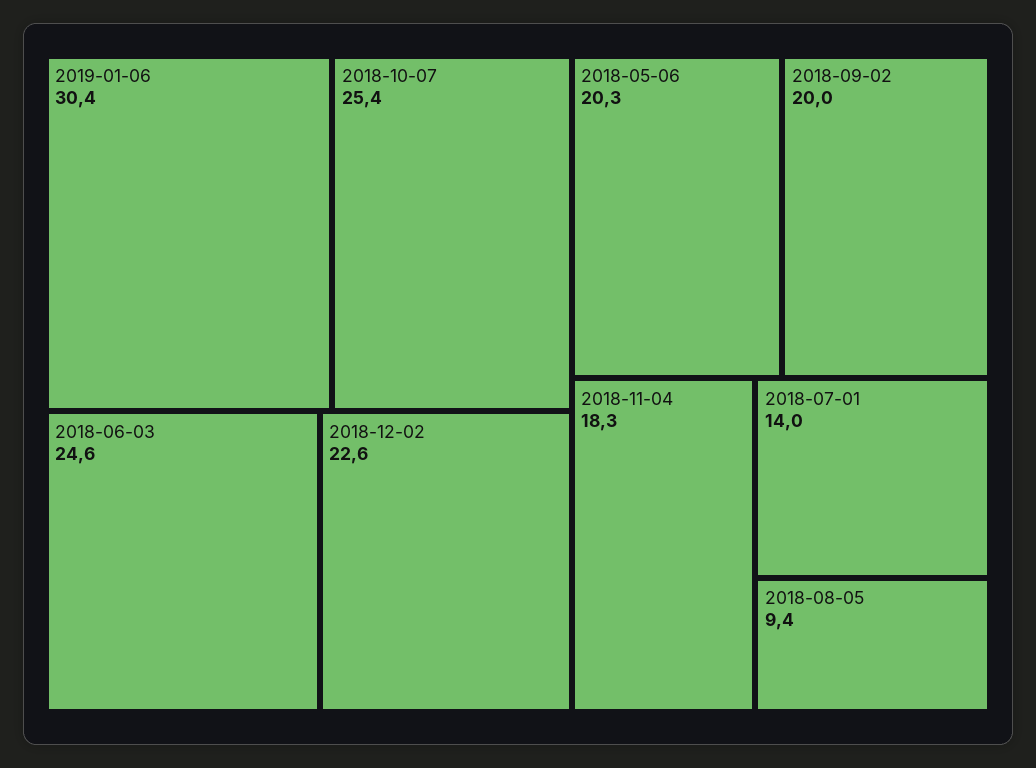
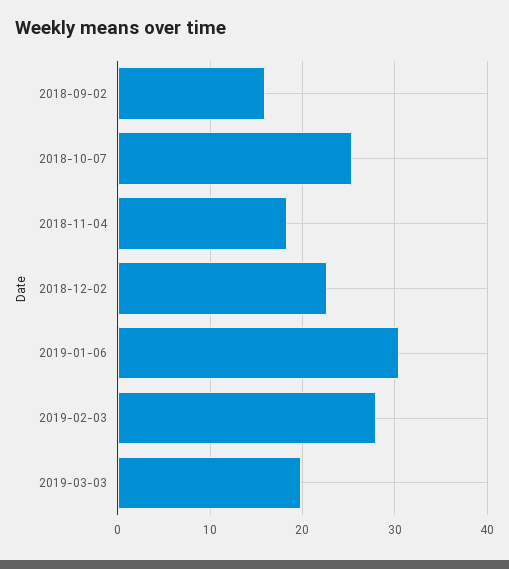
2018-06-03: 24.6 -> none
2018-05-06: 20.3 -> none
2018-09-02: 20 -> 16
2018-07-01: 14 -> none
2018-08-05: 9.4 -> none
2019-02-03: none -> 28
2019-03-03: none -> 20

